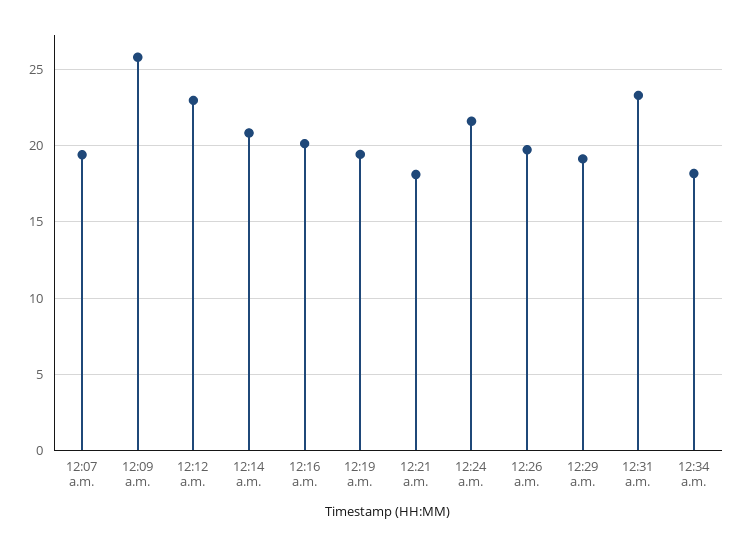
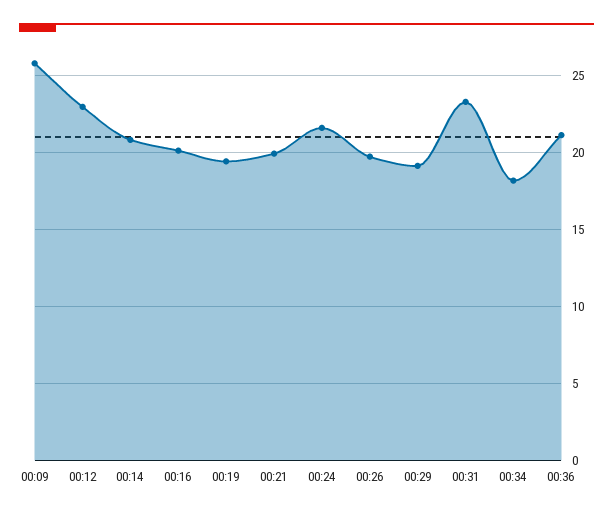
12:07 a.m.: 19.5 -> none
12:21 a.m.: 18 -> 20
00:36: none -> 21

